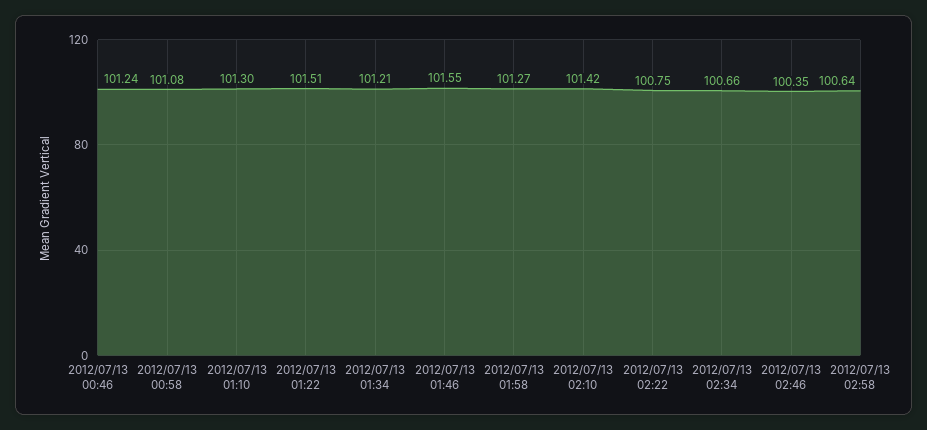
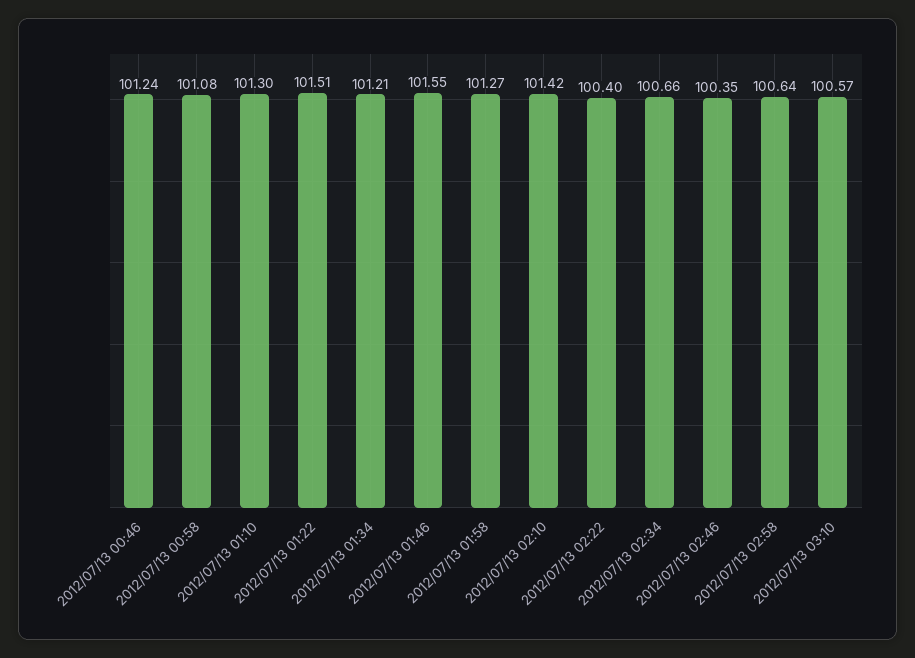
2012/07/13 02:22: 100.75 -> 100.4
2012/07/13 03:10: none -> 100.57

